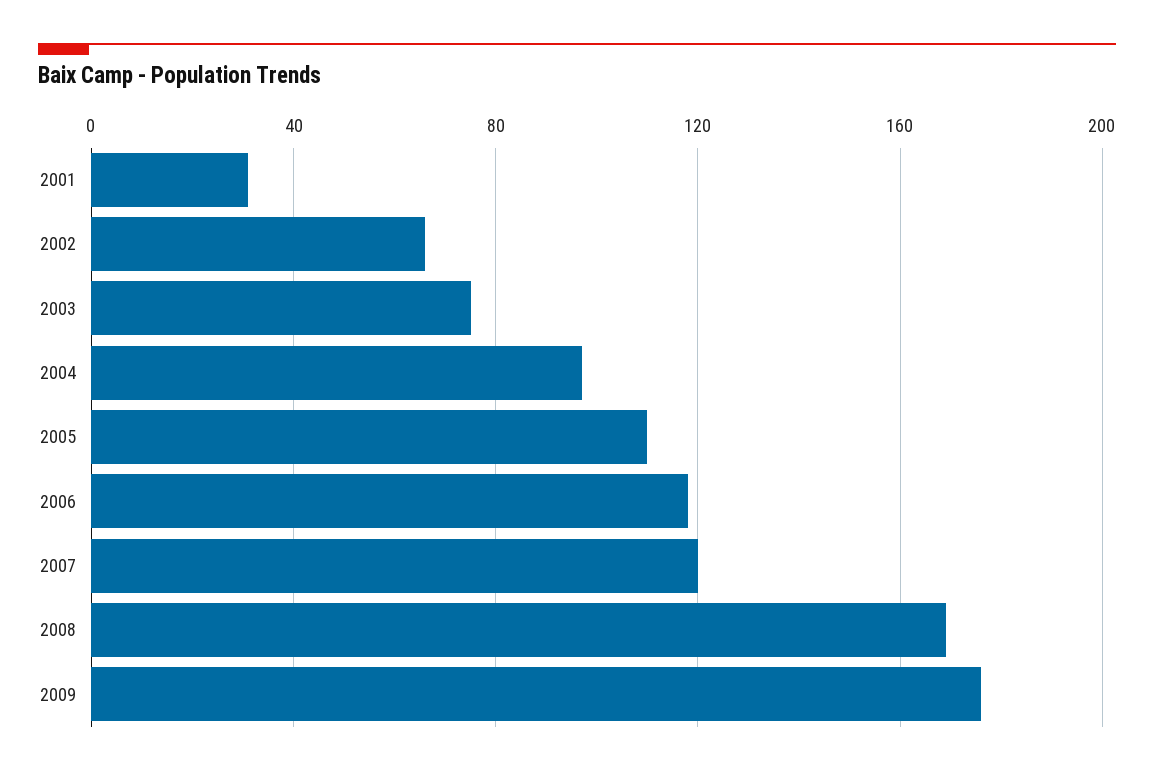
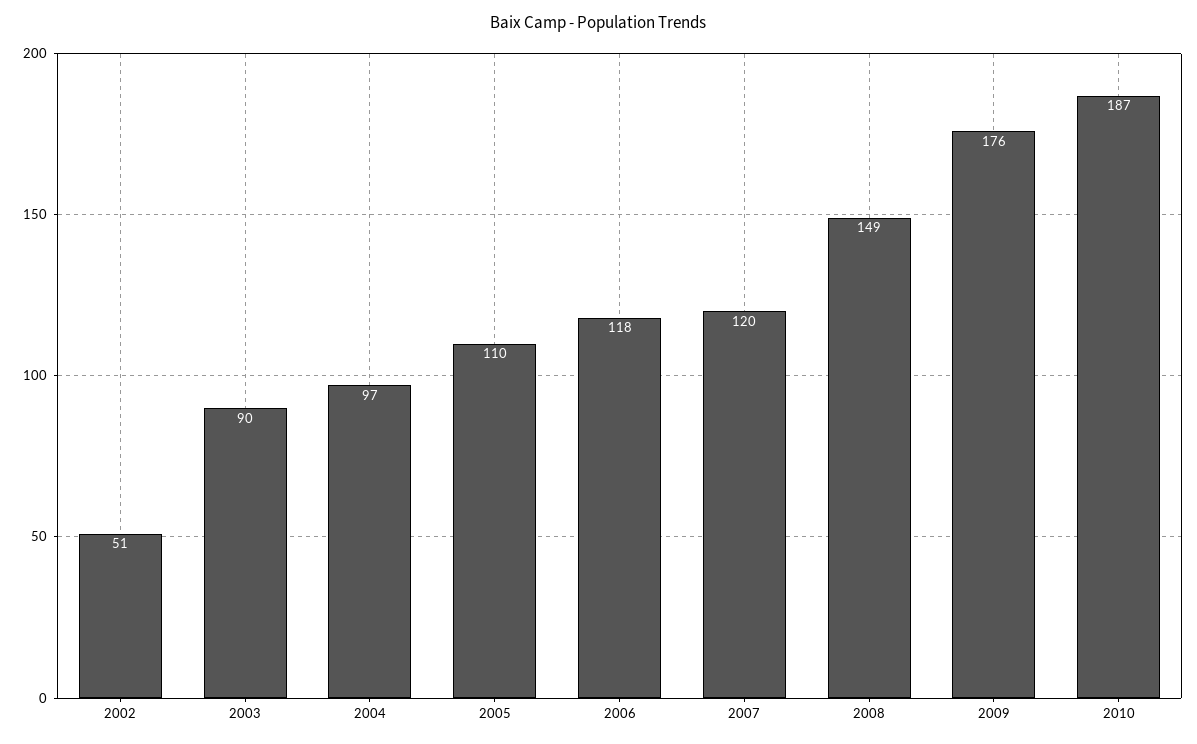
2001: 30 -> none
2002: 65 -> 51
2003: 75 -> 90
2008: 170 -> 149
2010: none -> 187

